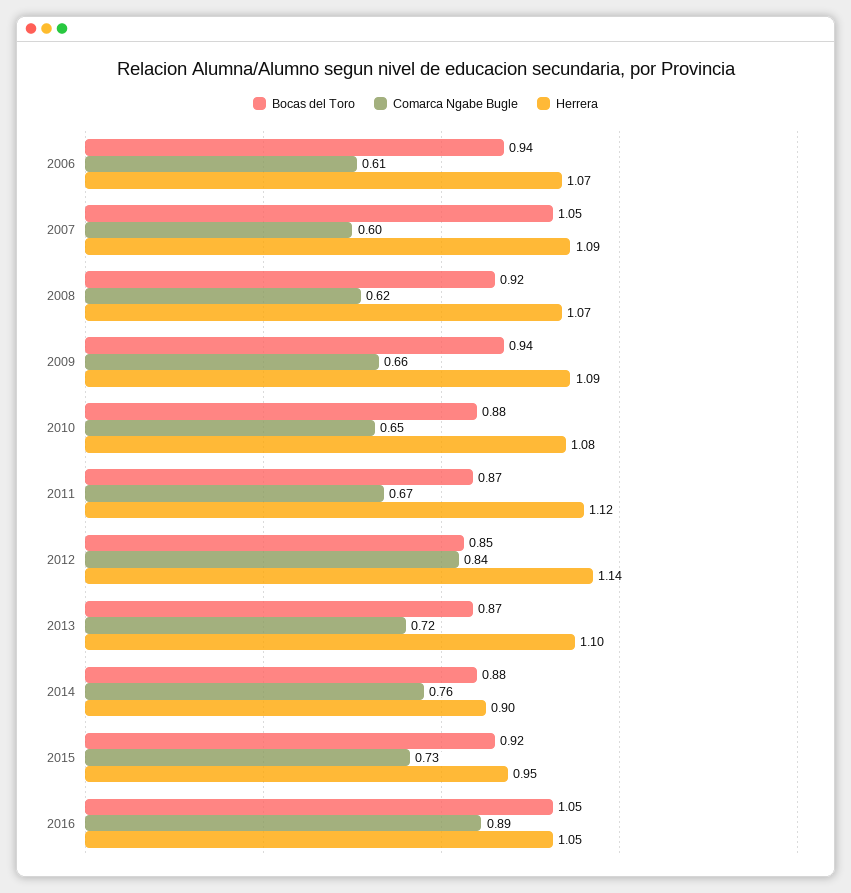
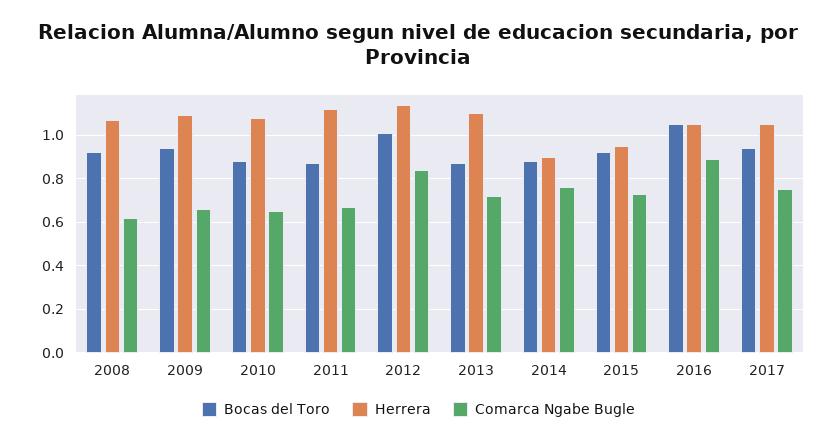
Bocas del Toro, 2006: 0.94 -> none
Comarca Ngabe Bugle, 2006: 0.61 -> none
Herrera, 2006: 1.07 -> none
Bocas del Toro, 2007: 1.05 -> none
Comarca Ngabe Bugle, 2007: 0.6 -> none
Herrera, 2007: 1.09 -> none
Bocas del Toro, 2012: 0.85 -> 1
Bocas del Toro, 2017: none -> 0.95
Herrera, 2017: none -> 1.05
Comarca Ngabe Bugle, 2017: none -> 0.75

